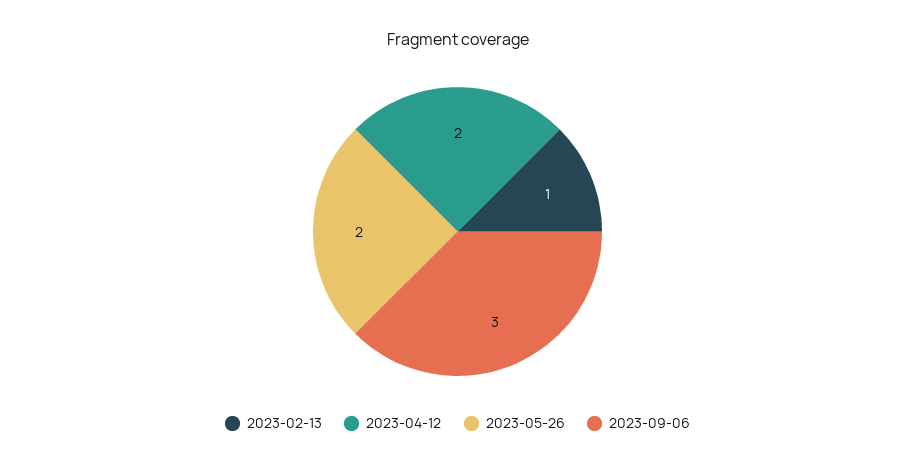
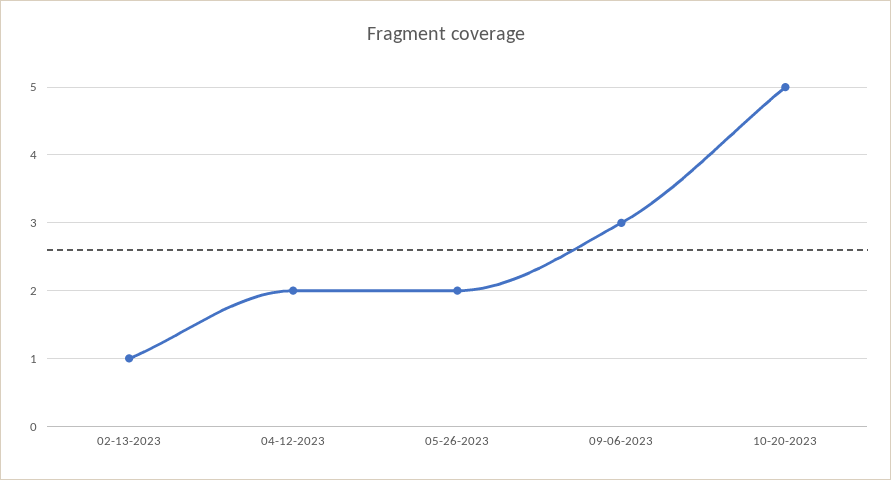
10-20-2023: none -> 5

